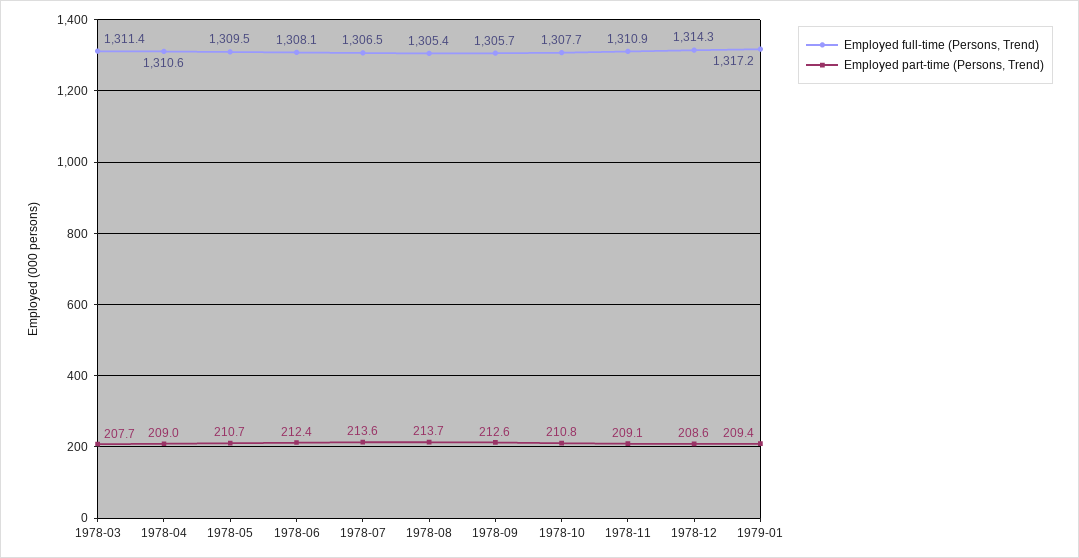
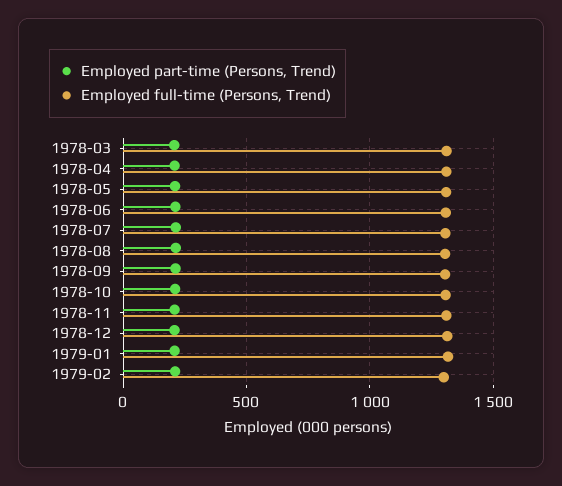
Employed part-time (Persons, Trend), 1979-02: none -> 200
Employed full-time (Persons, Trend), 1979-02: none -> 1300

